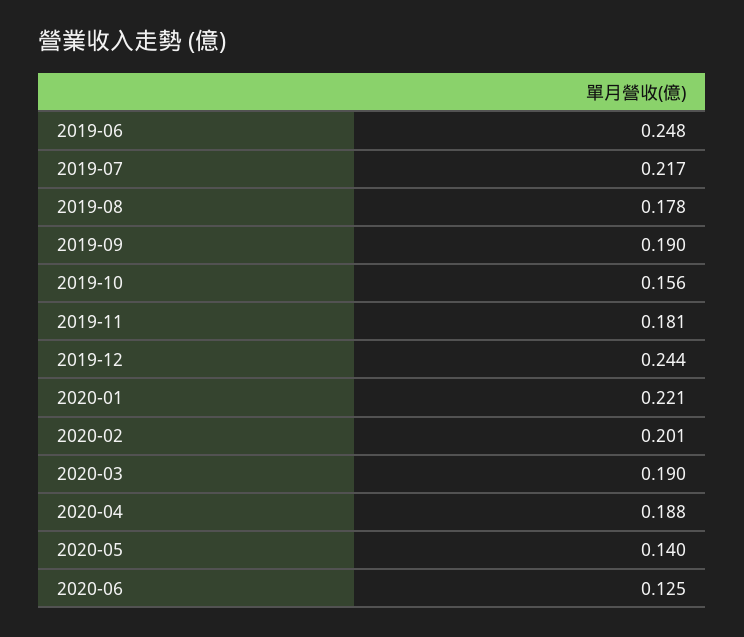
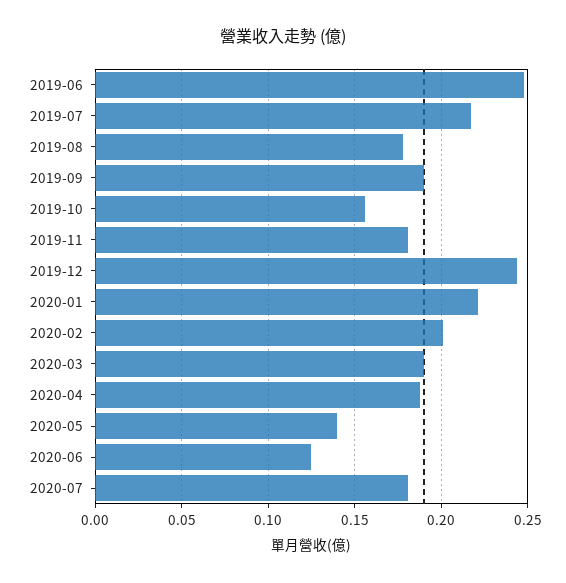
2020-07: none -> 0.18

